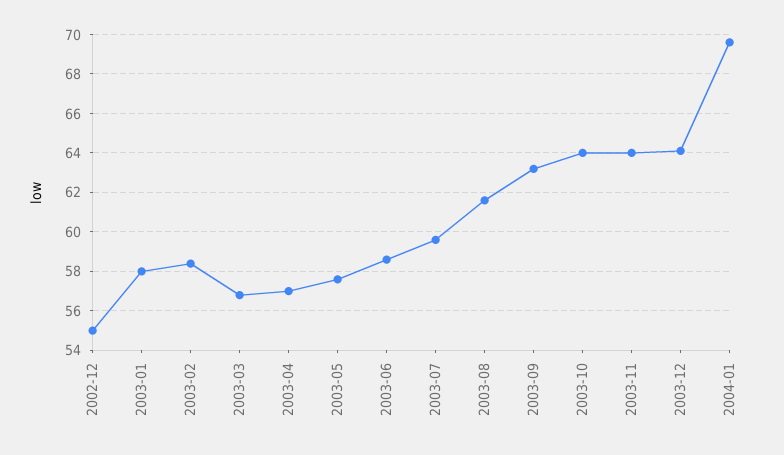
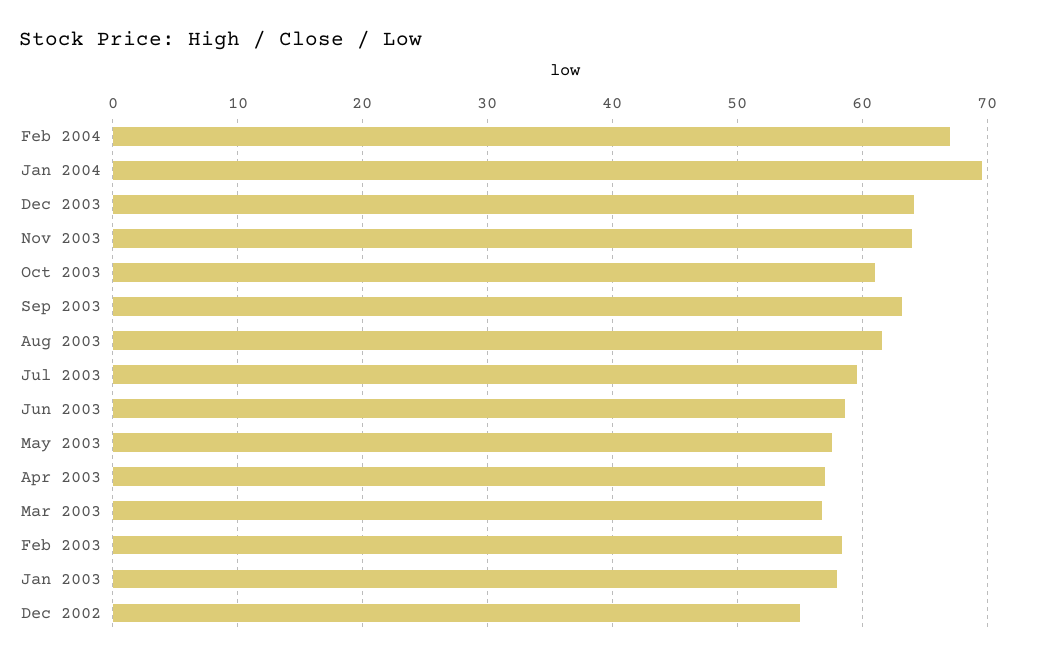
2003-10: 64 -> 61
Feb 2004: none -> 67

